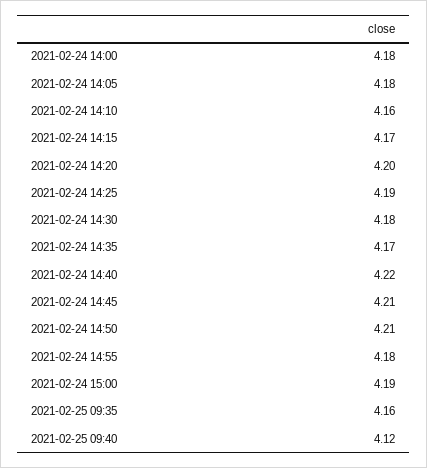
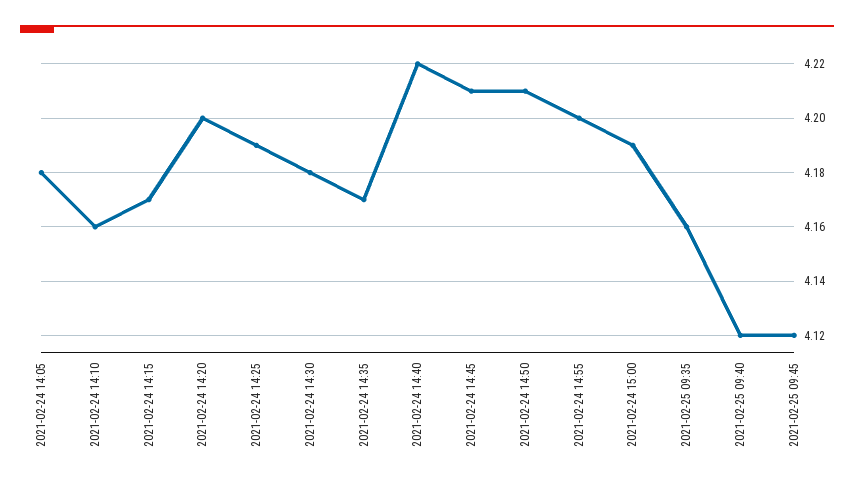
2021-02-24 14:00: 4.18 -> none
2021-02-24 14:55: 4.18 -> 4.2
2021-02-25 09:45: none -> 4.12

